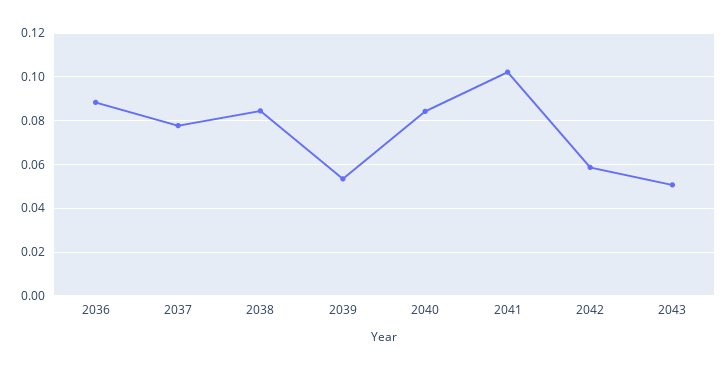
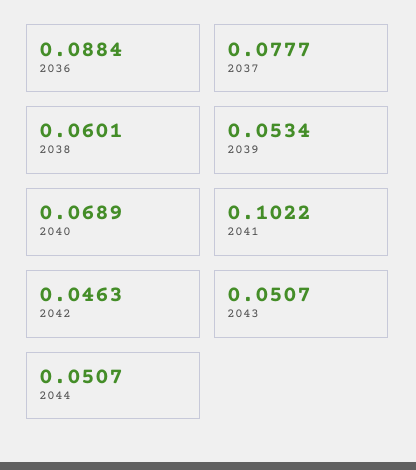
2038: 0.085 -> 0.0601
2040: 0.085 -> 0.0689
2042: 0.06 -> 0.0463
2044: none -> 0.0507

